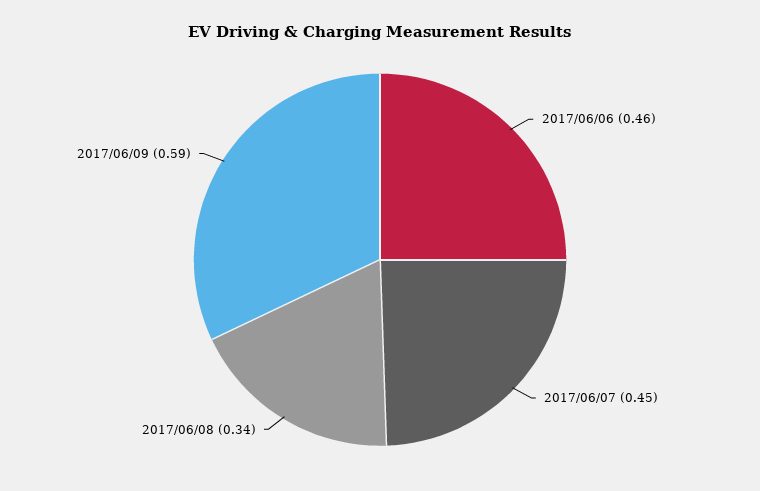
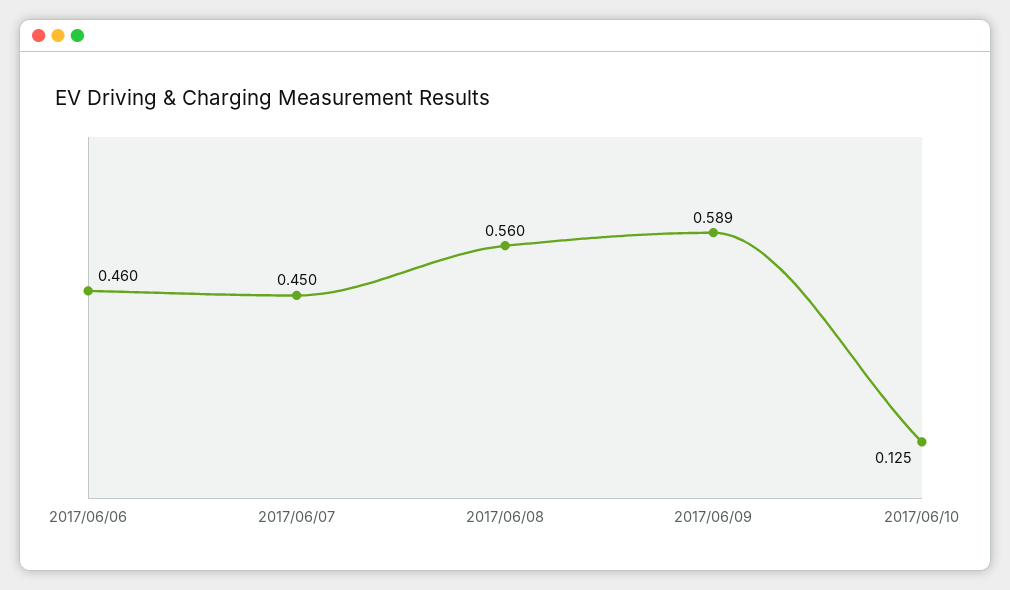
2017/06/08: 0.34 -> 0.56
2017/06/09: 0.59 -> 0.589
2017/06/10: none -> 0.125

